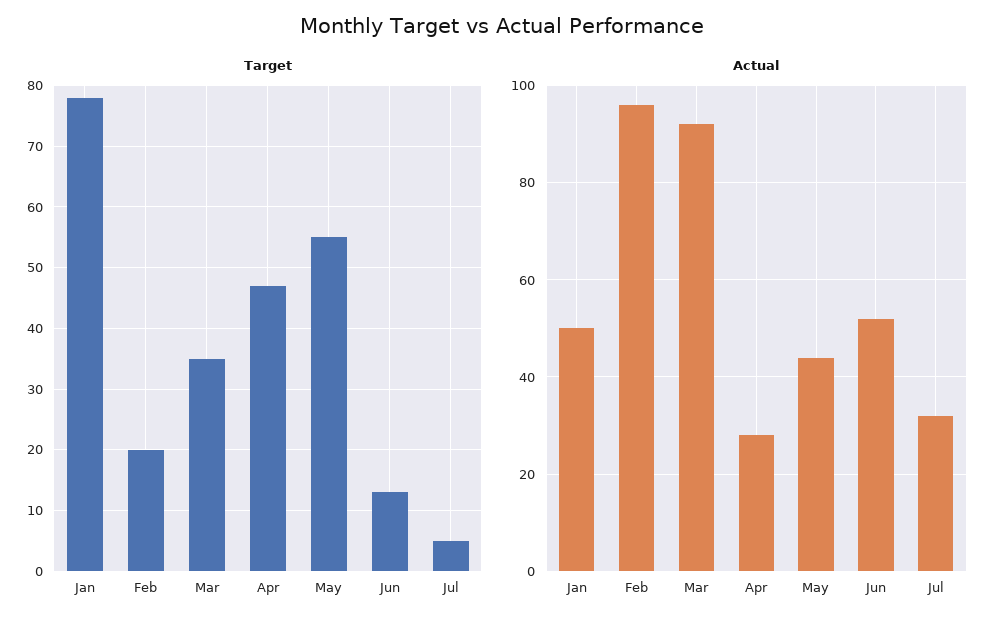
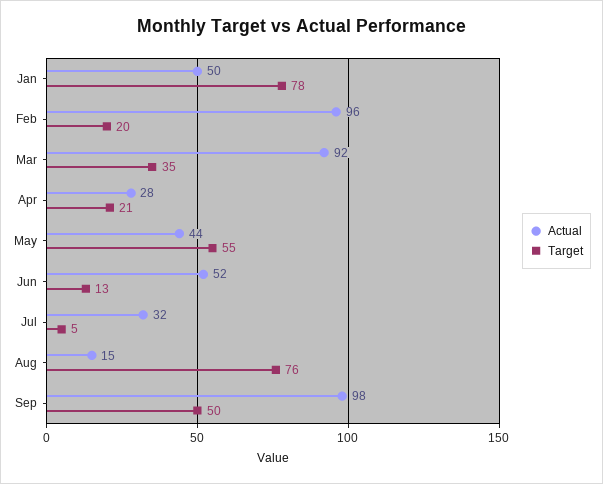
Target, Apr: 47 -> 21
Actual, Aug: none -> 15
Target, Aug: none -> 76
Actual, Sep: none -> 98
Target, Sep: none -> 50

